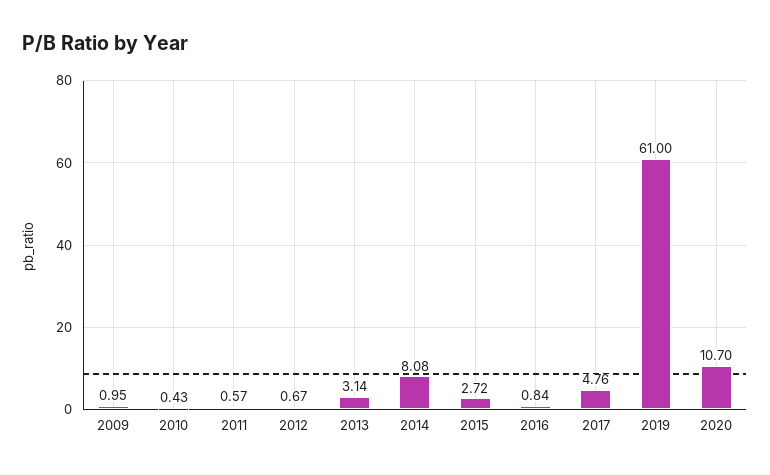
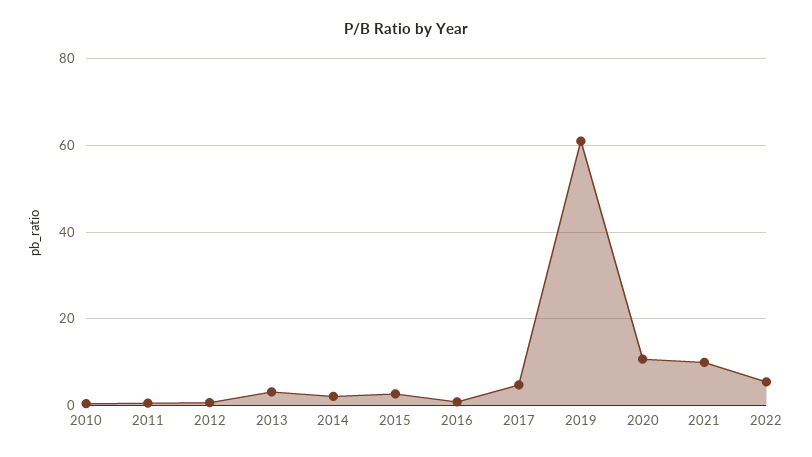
2009: 0.95 -> none
2014: 8.08 -> 2
2021: none -> 10
2022: none -> 6

